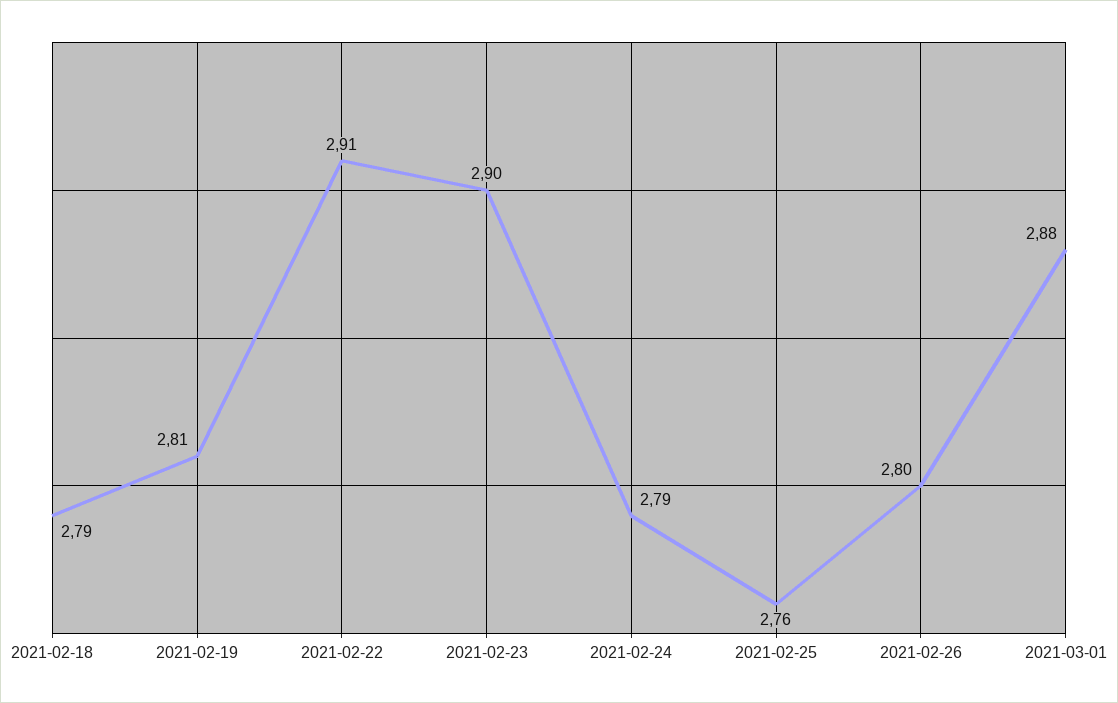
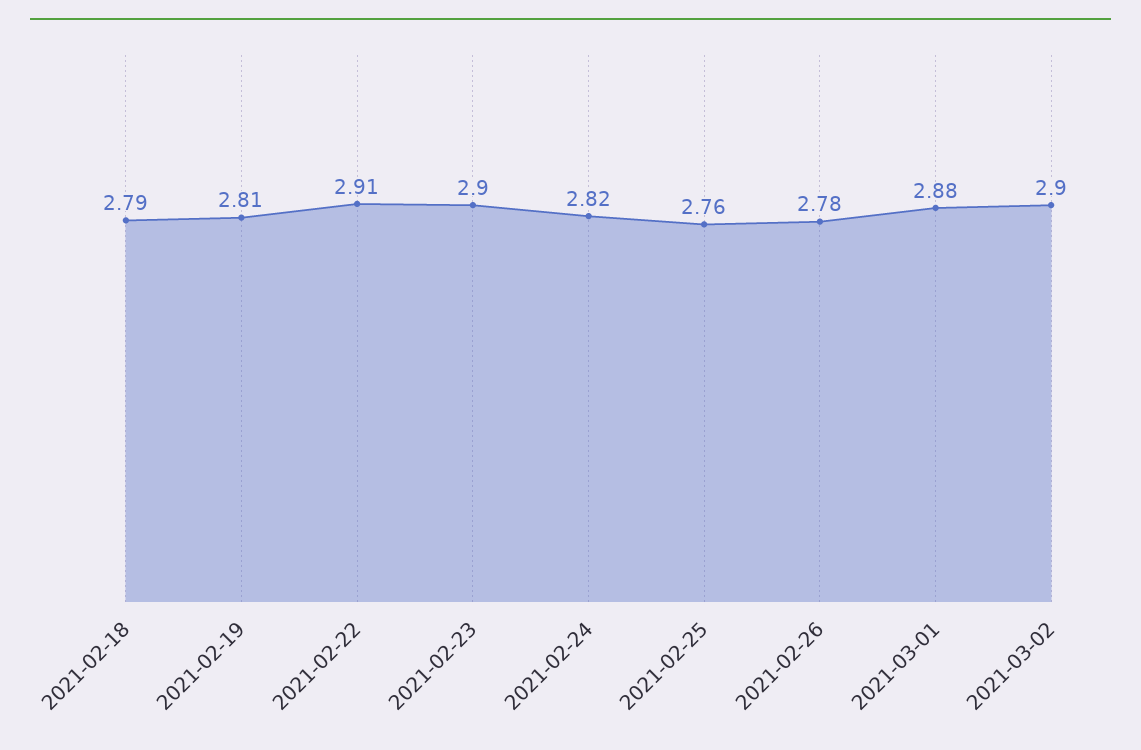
2021-02-24: 2.79 -> 2.82
2021-02-26: 2.8 -> 2.78
2021-03-02: none -> 2.9

